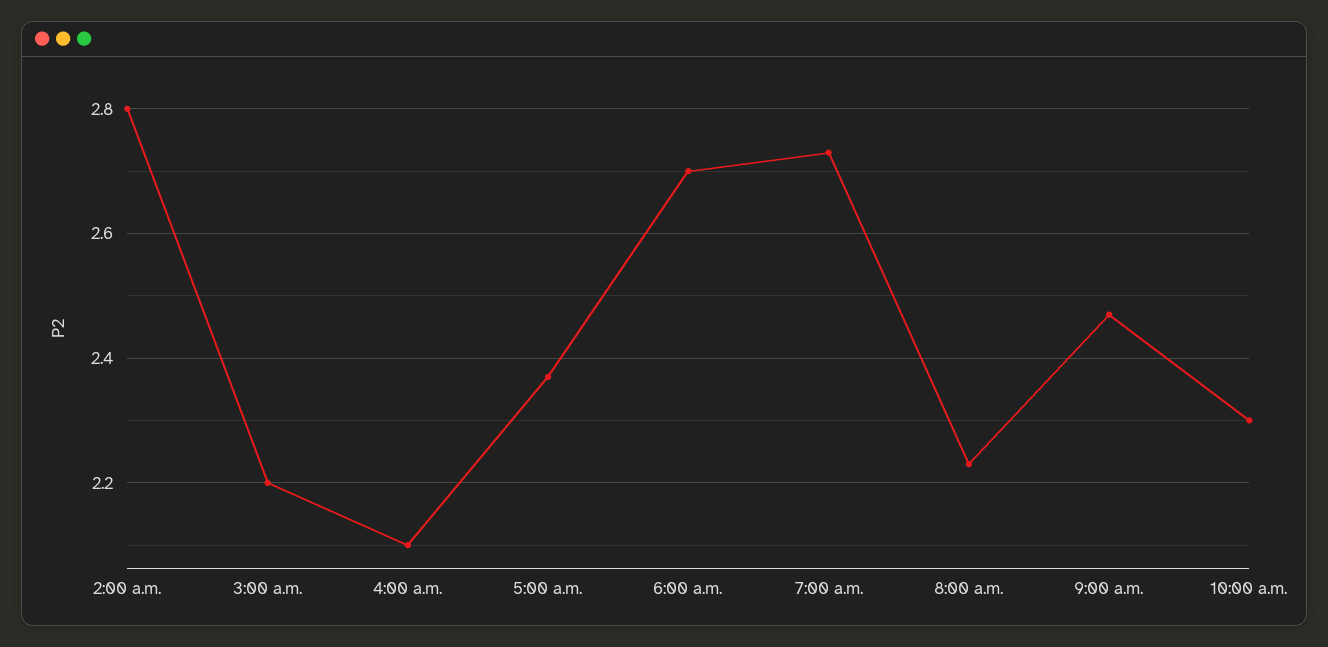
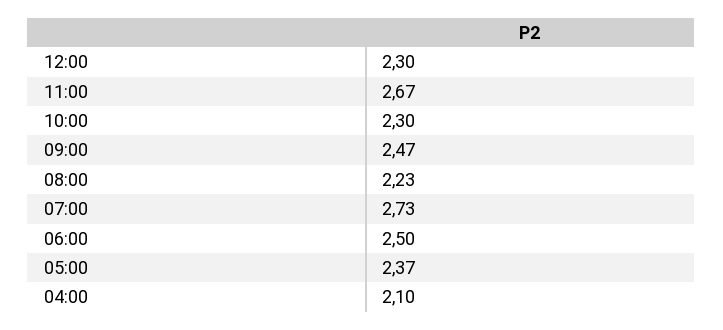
2:00 a.m.: 2.8 -> none
3:00 a.m.: 2.2 -> none
6:00 a.m.: 2.7 -> 2.5
12:00: none -> 2.3
11:00: none -> 2.67

